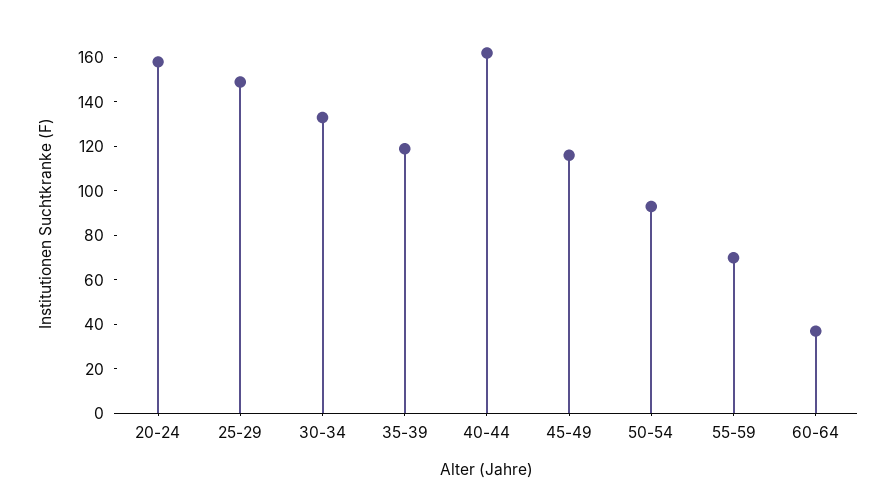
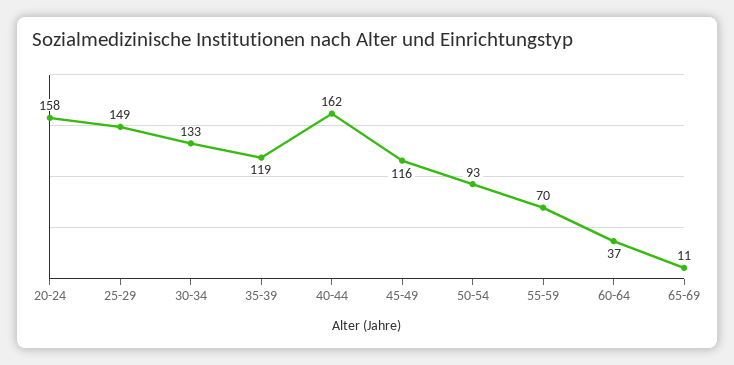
65-69: none -> 11

